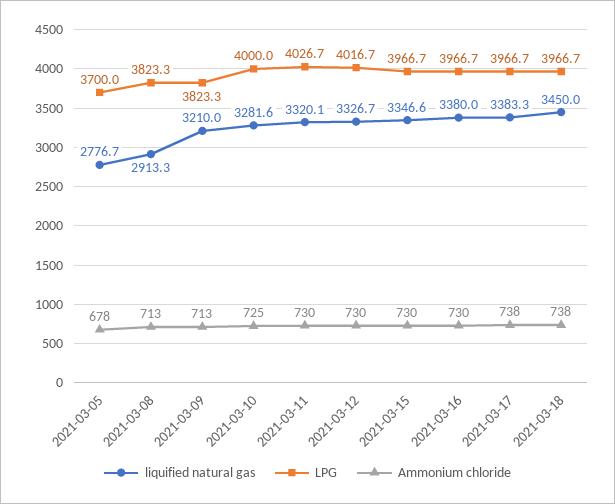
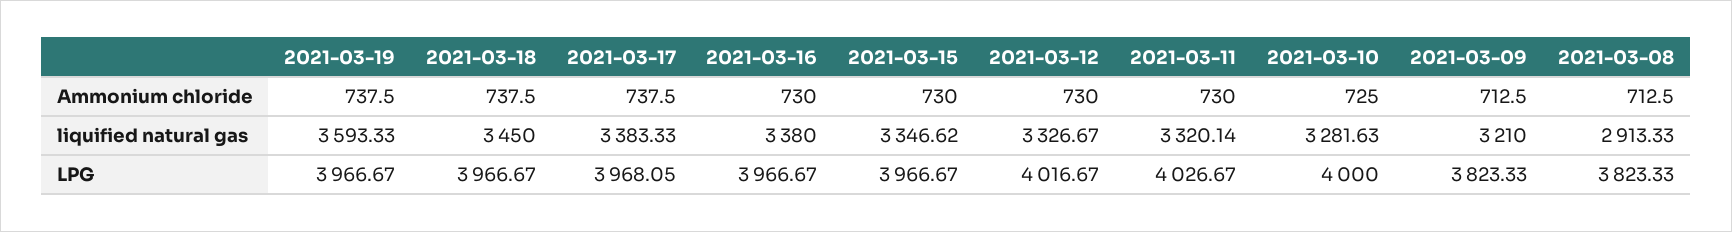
liquified natural gas, 2021-03-05: 2776.7 -> none
LPG, 2021-03-05: 3700 -> none
Ammonium chloride, 2021-03-05: 678 -> none
LPG, 2021-03-17: 3966.7 -> 3968.05
Ammonium chloride, 2021-03-19: none -> 737.5
liquified natural gas, 2021-03-19: none -> 3593.33
LPG, 2021-03-19: none -> 3966.67

